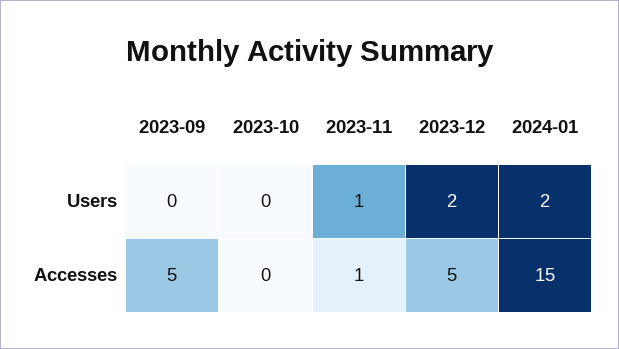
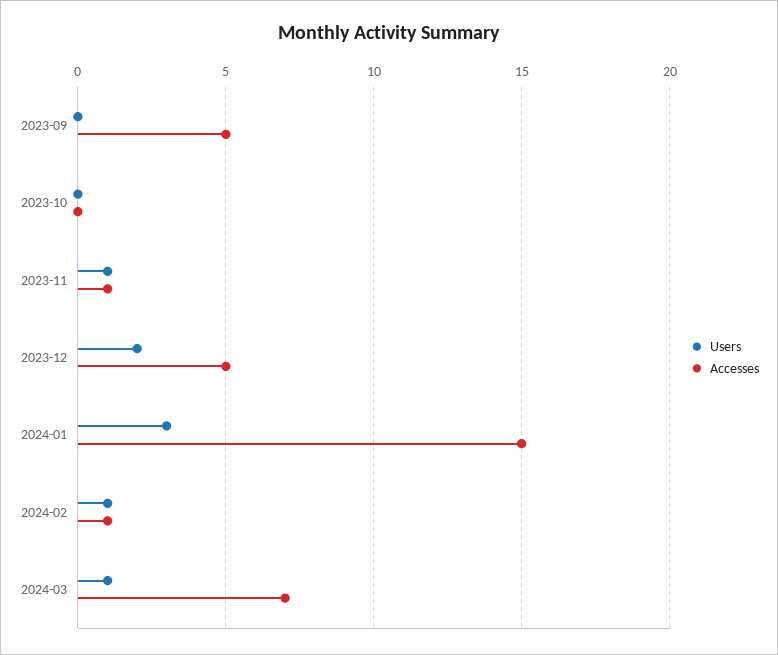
Users, 2024-01: 2 -> 3
Users, 2024-02: none -> 1
Accesses, 2024-02: none -> 1
Users, 2024-03: none -> 1
Accesses, 2024-03: none -> 7

